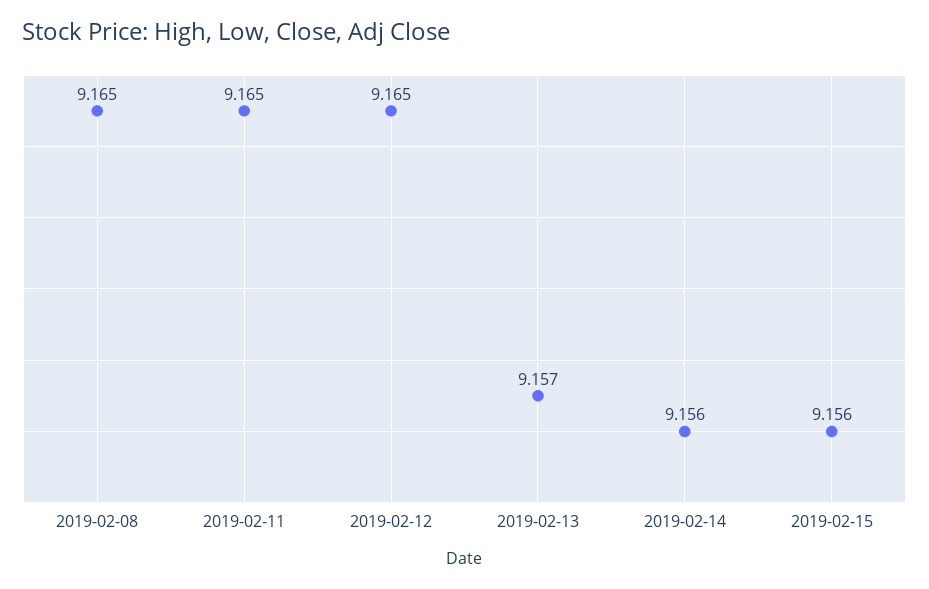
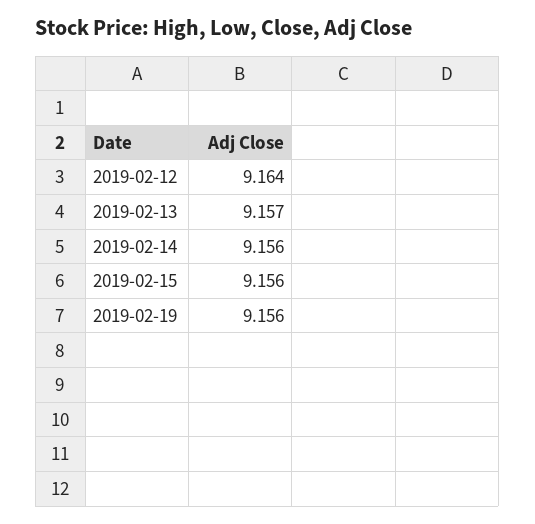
2019-02-08: 9.165 -> none
2019-02-11: 9.165 -> none
2019-02-12: 9.165 -> 9.164
2019-02-19: none -> 9.156

